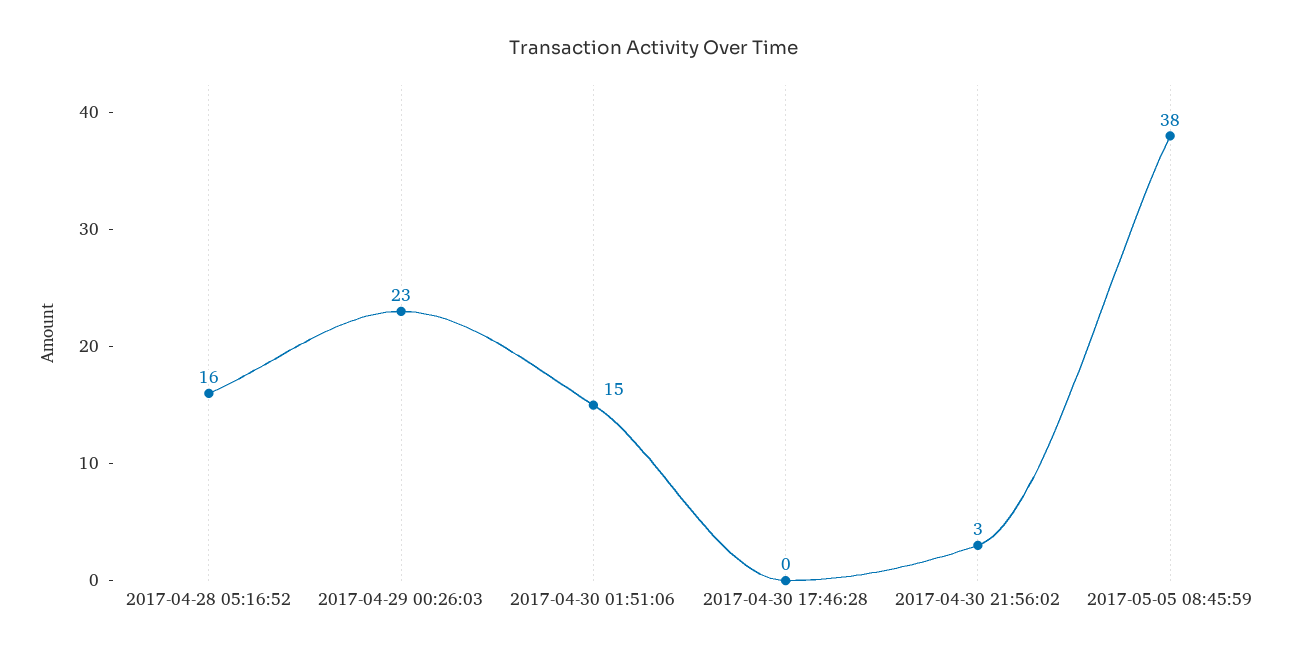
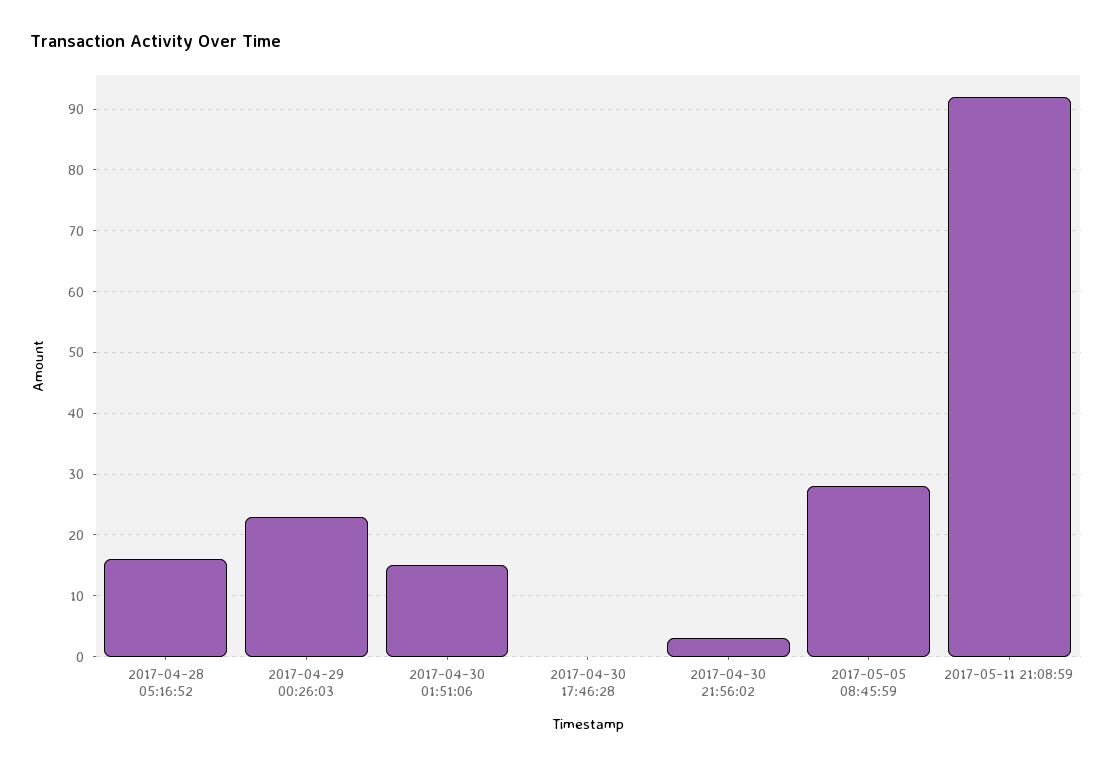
2017-05-05 08:45:59: 38 -> 28
2017-05-11 21:08:59: none -> 92

